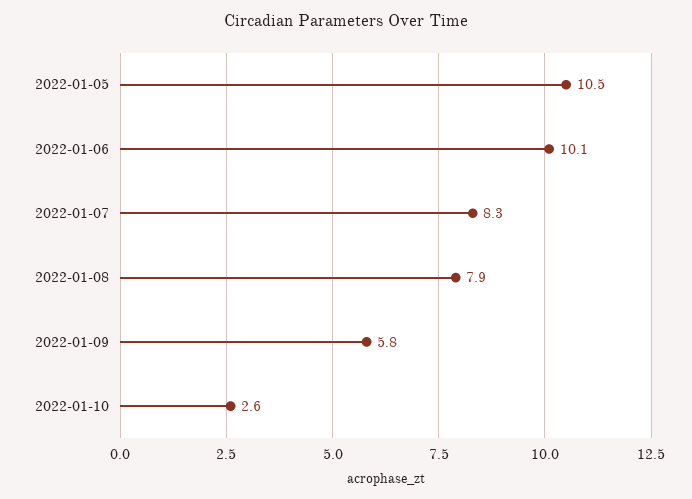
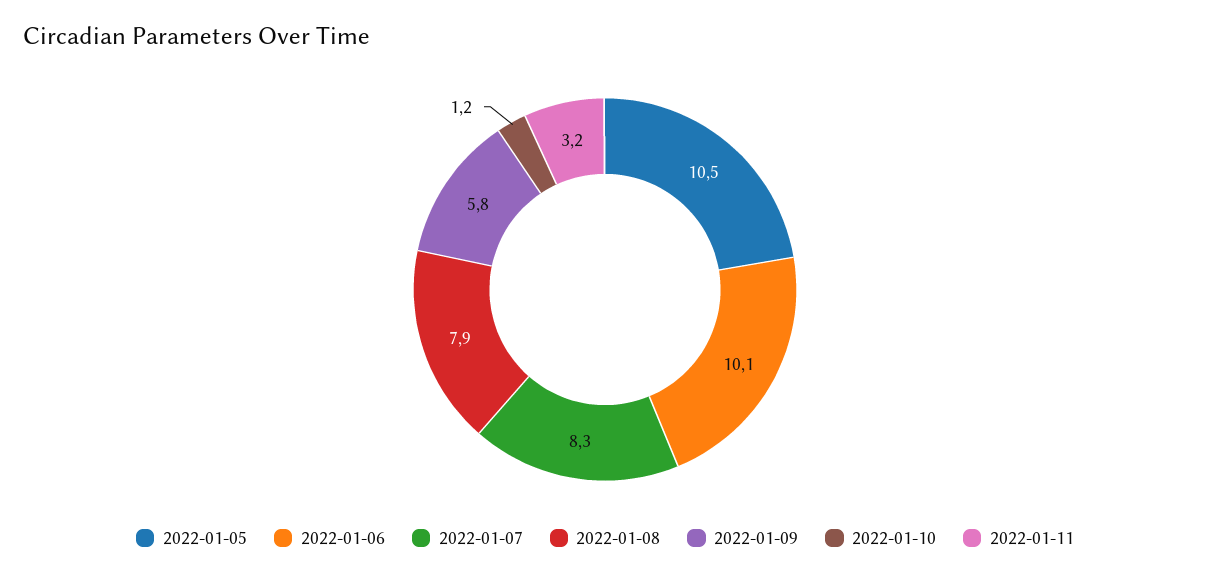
2022-01-10: 2.6 -> 1.2
2022-01-11: none -> 3.2

